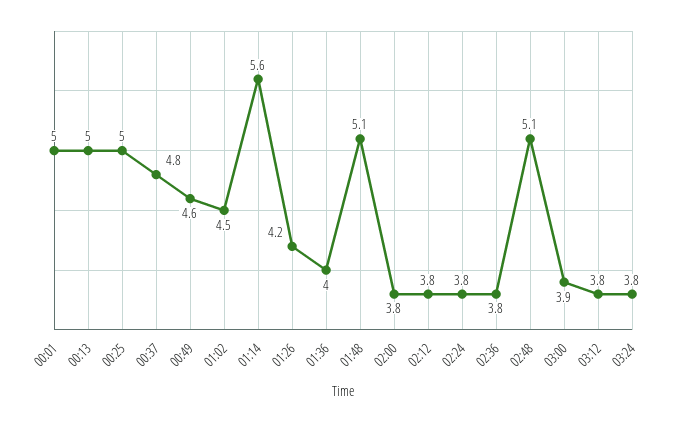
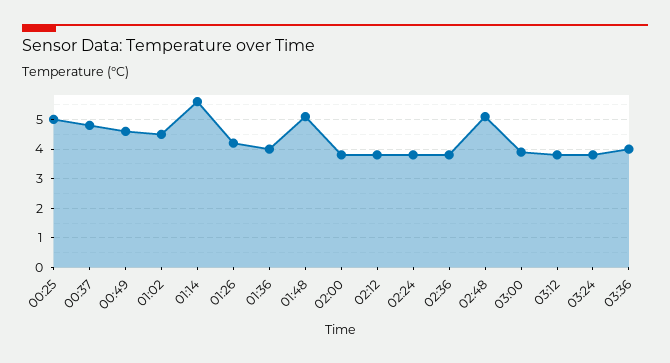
00:01: 5 -> none
00:13: 5 -> none
03:36: none -> 4

